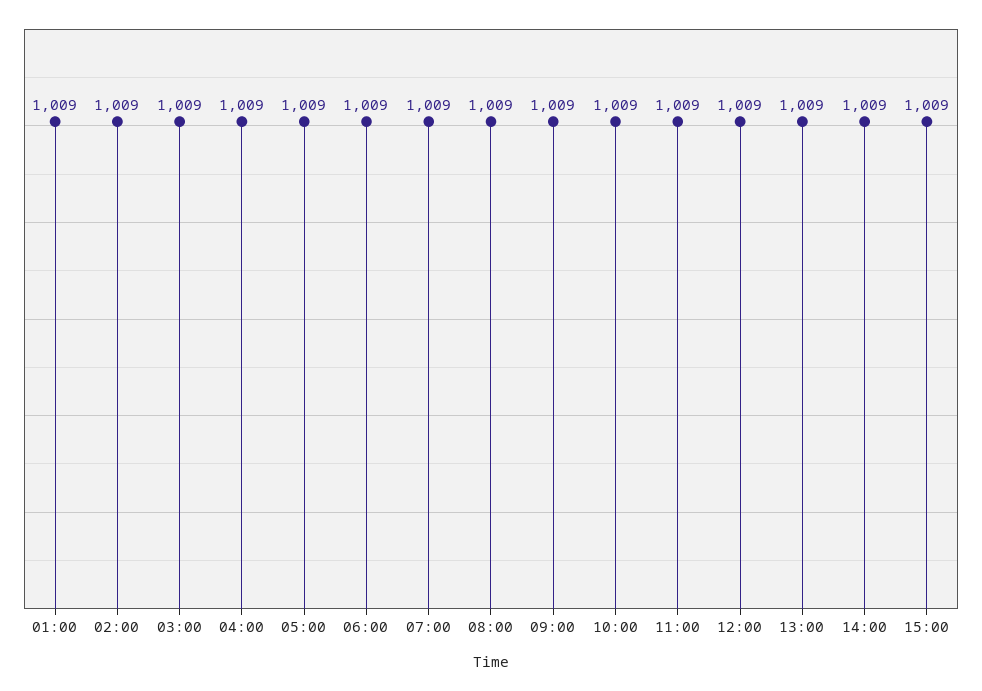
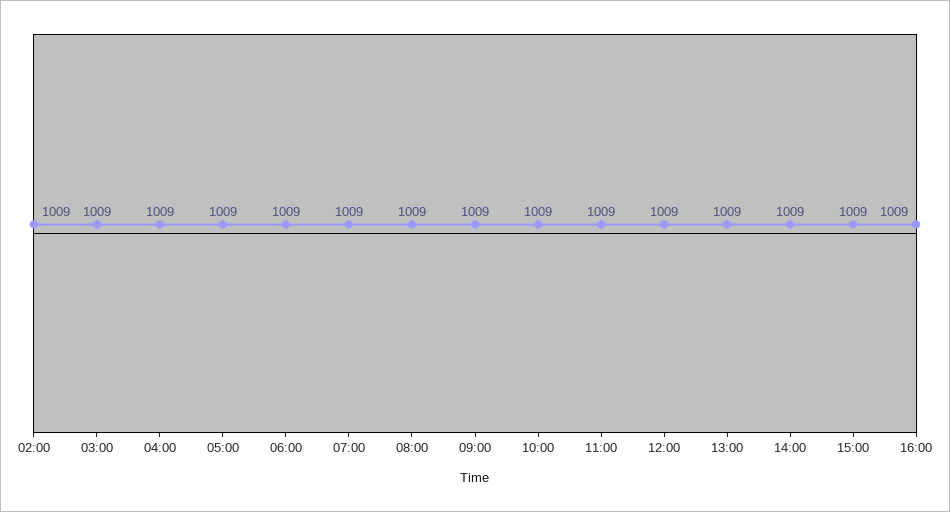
01:00: 1009 -> none
16:00: none -> 1009

